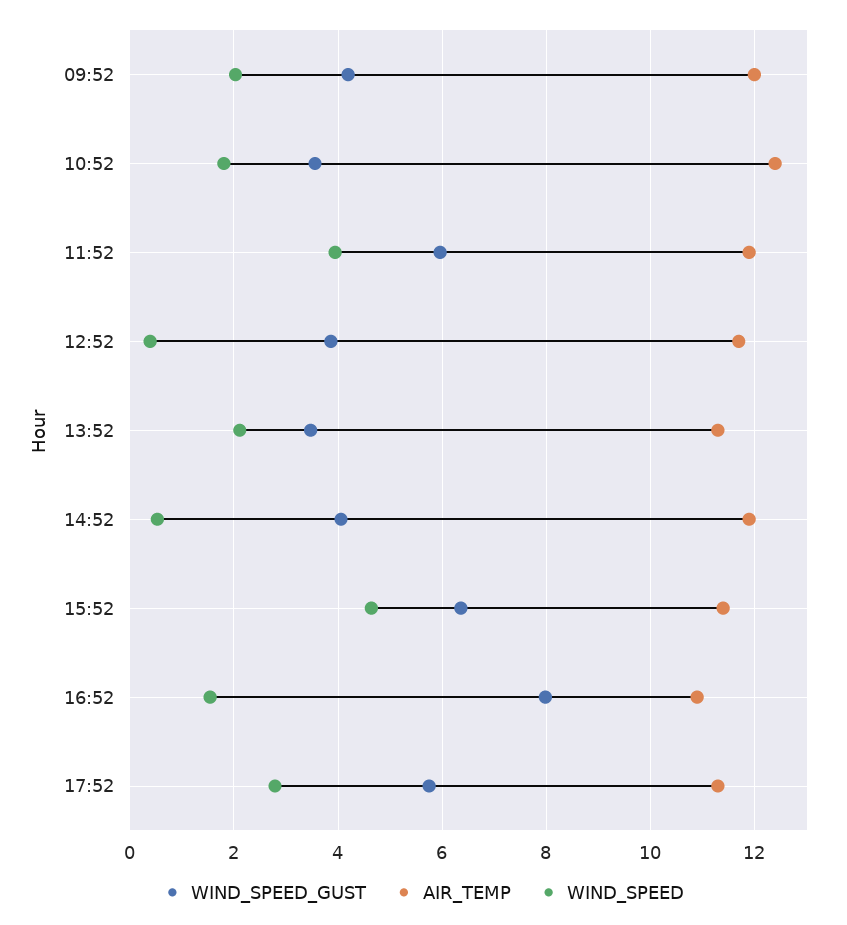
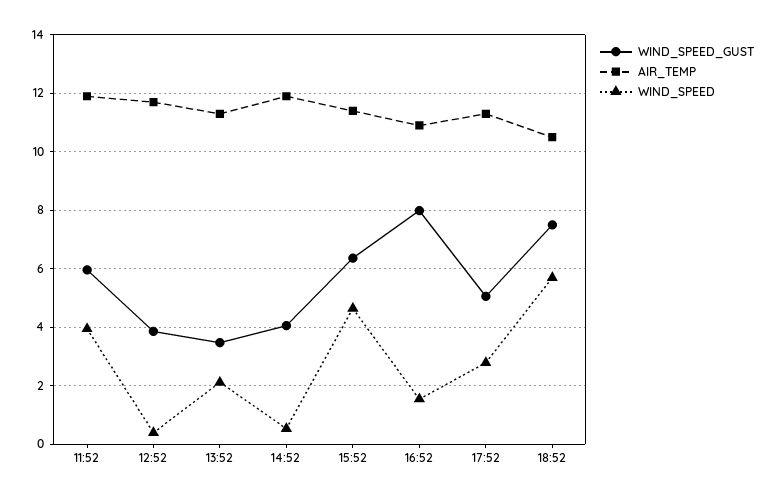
WIND_SPEED_GUST, 09:52: 4.2 -> none
AIR_TEMP, 09:52: 12 -> none
WIND_SPEED, 09:52: 2 -> none
WIND_SPEED_GUST, 10:52: 3.6 -> none
AIR_TEMP, 10:52: 12.4 -> none
WIND_SPEED, 10:52: 1.8 -> none
WIND_SPEED_GUST, 17:52: 5.8 -> 5
WIND_SPEED_GUST, 18:52: none -> 7.5
AIR_TEMP, 18:52: none -> 10.5
WIND_SPEED, 18:52: none -> 5.75

